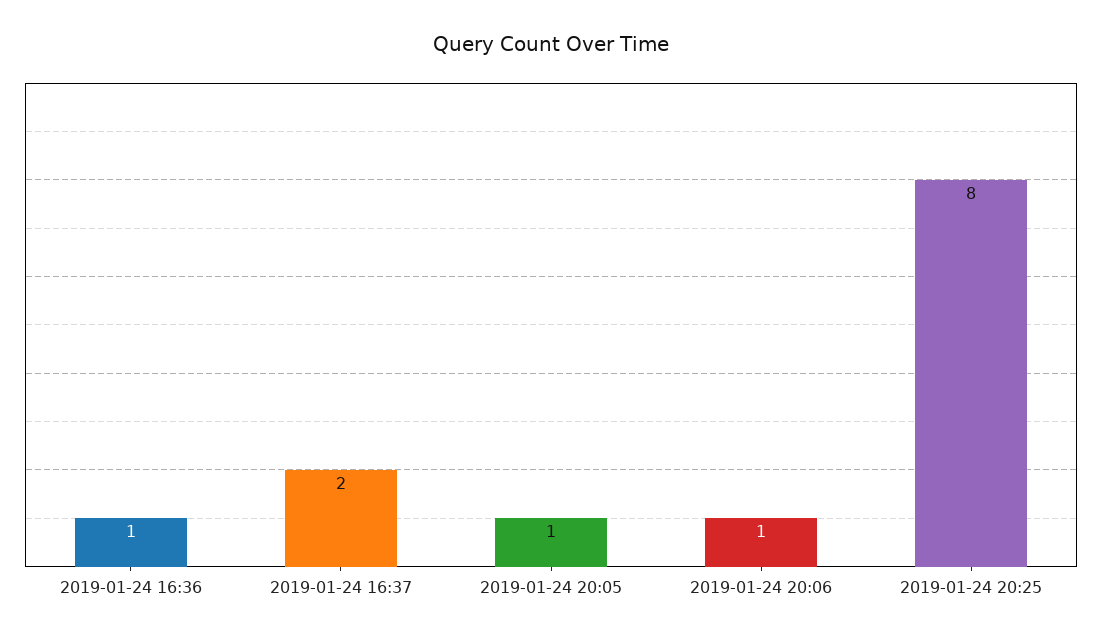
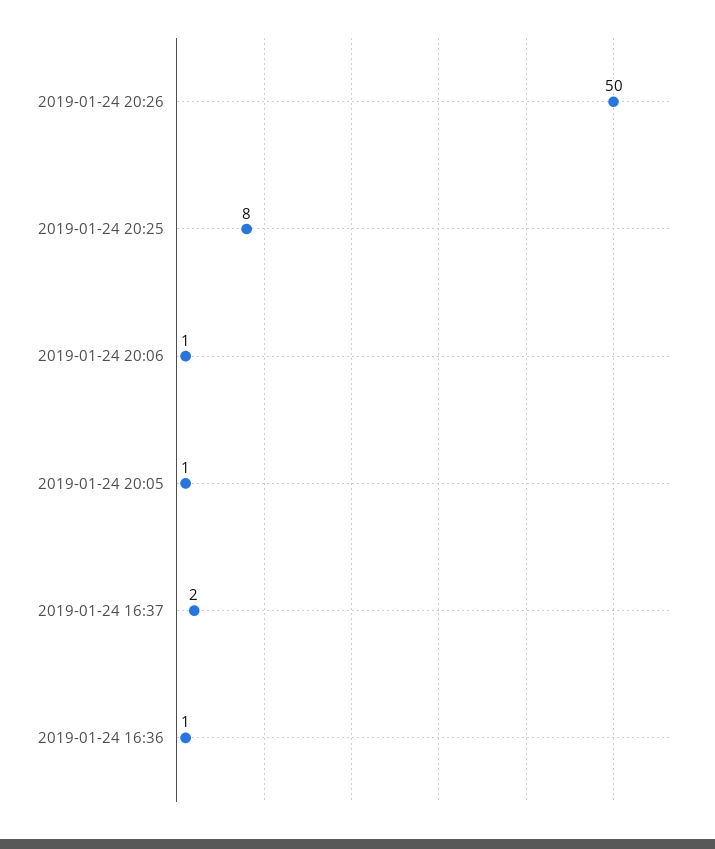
2019-01-24 20:26: none -> 50

